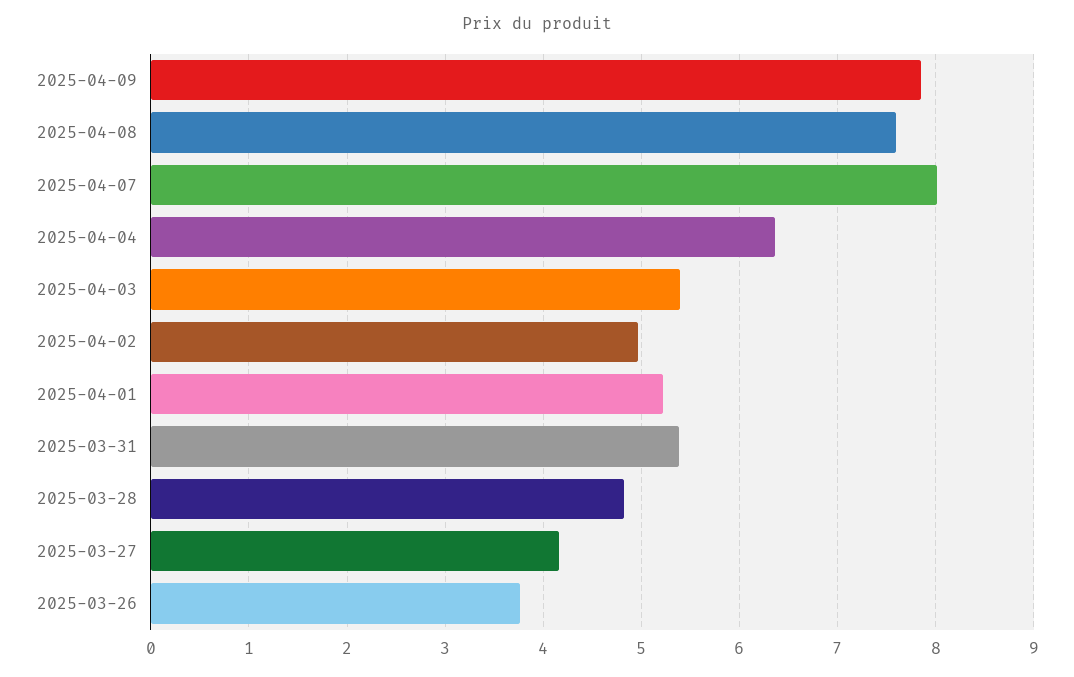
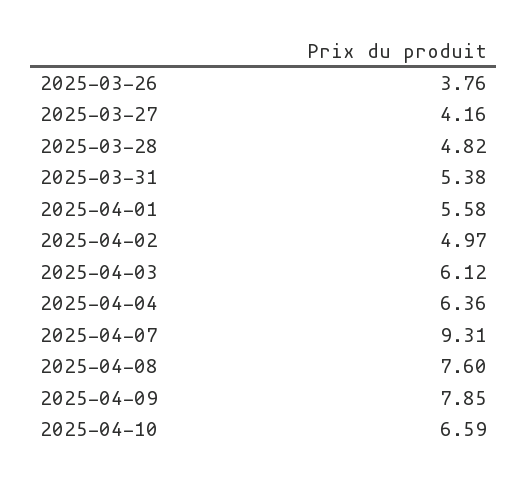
2025-04-07: 8 -> 9.31
2025-04-03: 5.4 -> 6.12
2025-04-01: 5.2 -> 5.58
2025-04-10: none -> 6.59

